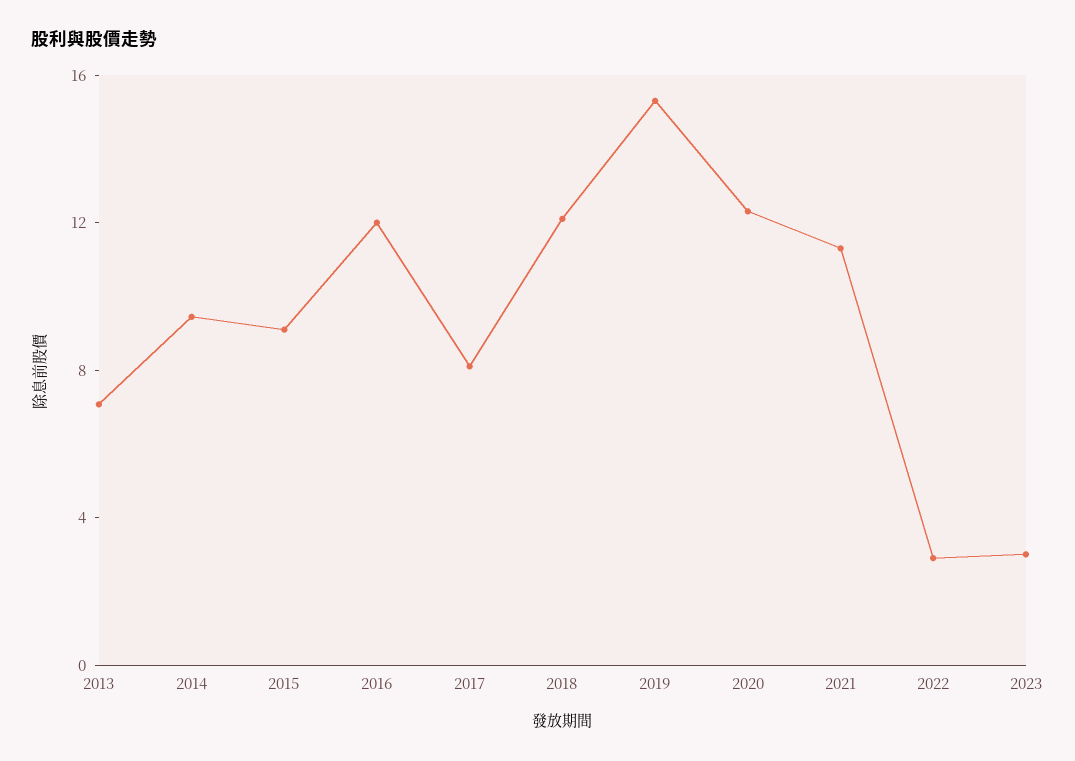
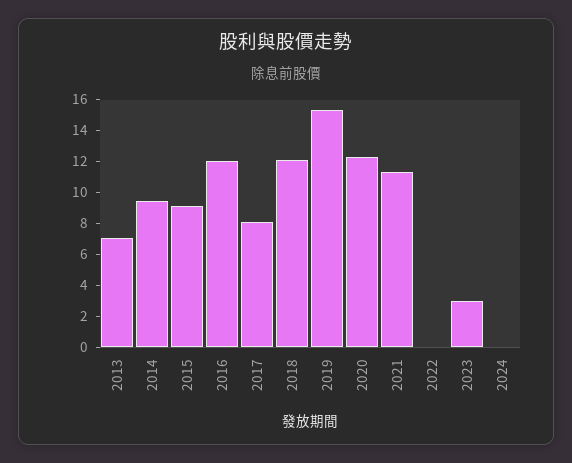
2022: 3 -> 0
2024: none -> 0

